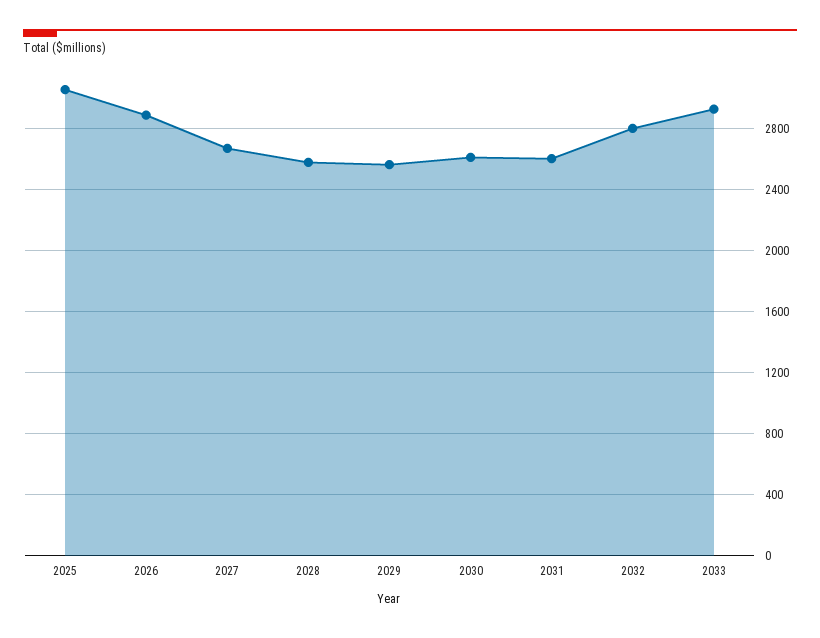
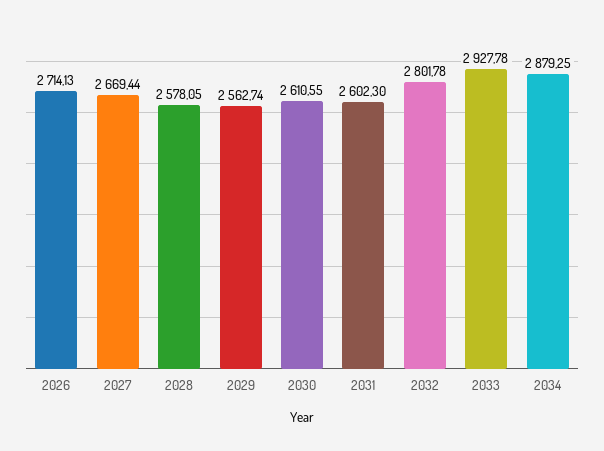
2025: 3050 -> none
2026: 2900 -> 2714.13
2034: none -> 2879.25

